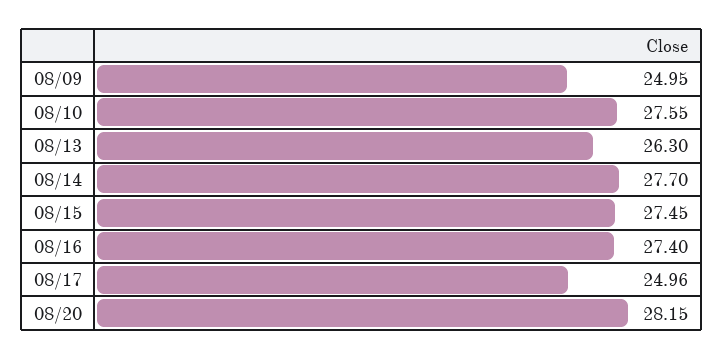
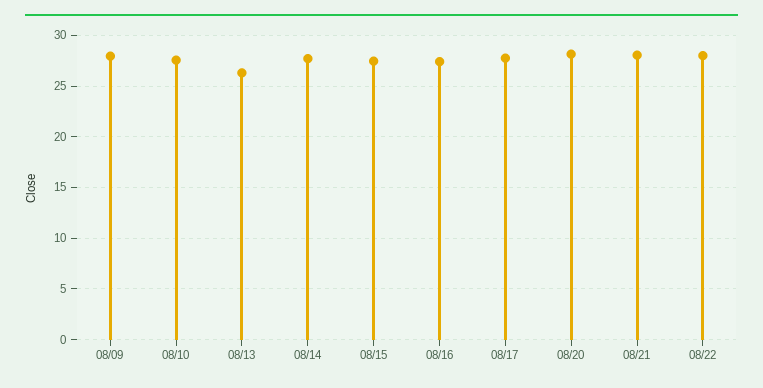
08/09: 24.95 -> 28
08/17: 24.96 -> 28
08/21: none -> 28
08/22: none -> 28

